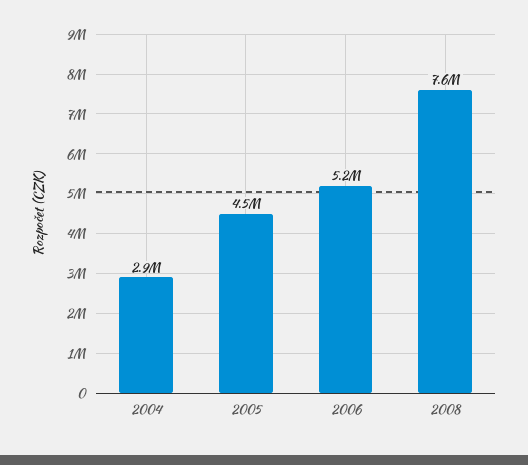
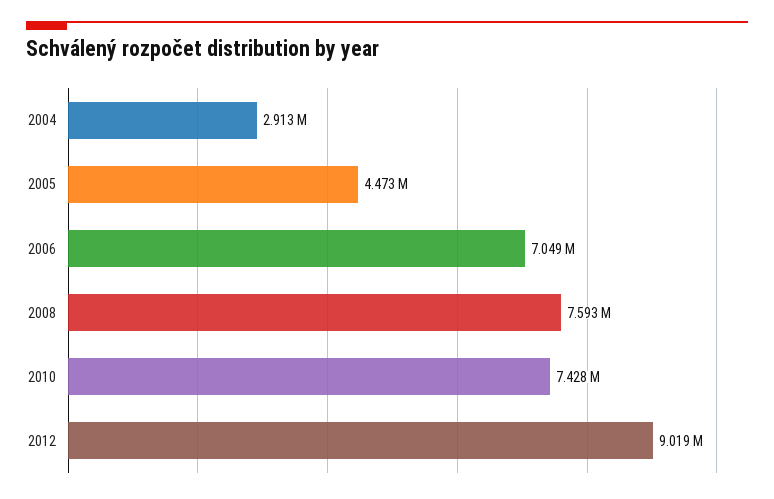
2006: 5200000 -> 7049000
2010: none -> 7428000
2012: none -> 9019000

